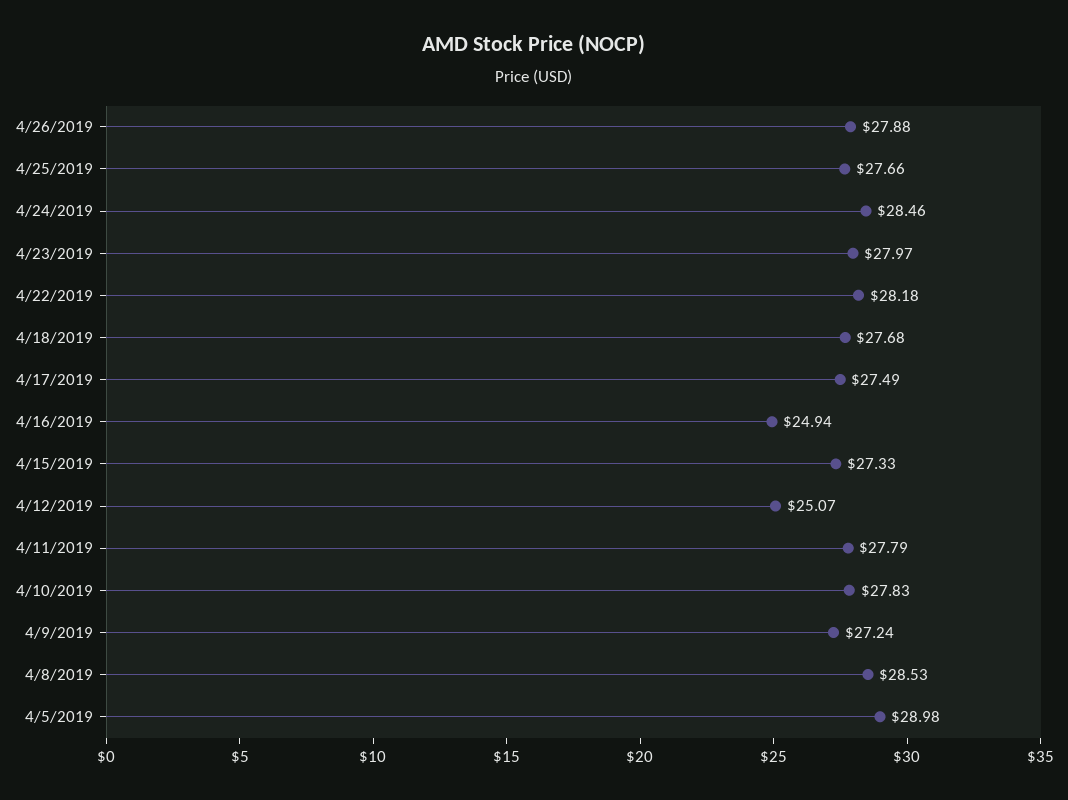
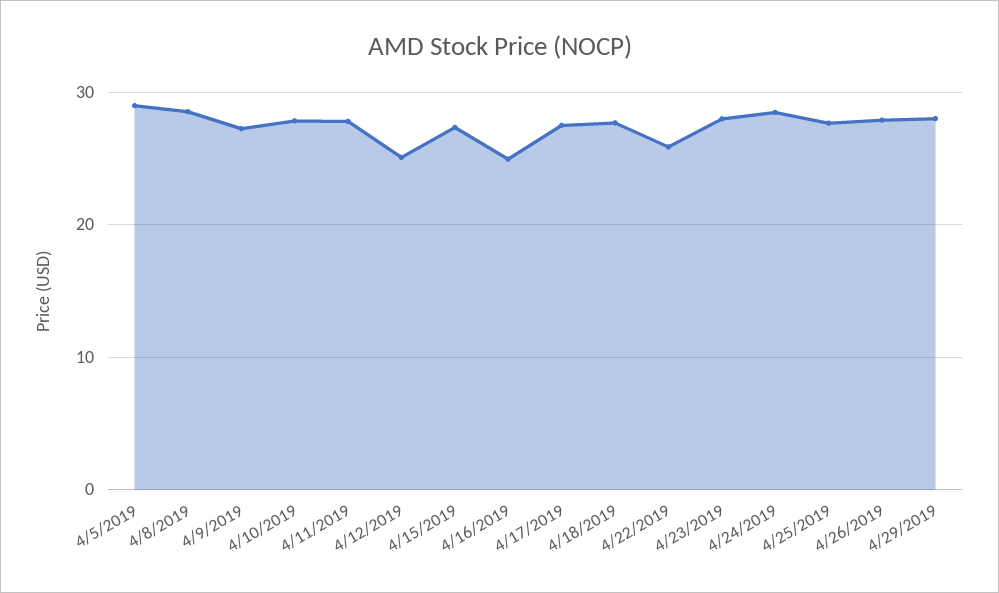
4/22/2019: 28.18 -> 26
4/29/2019: none -> 28

